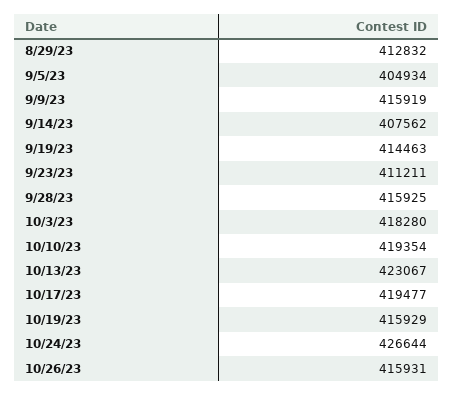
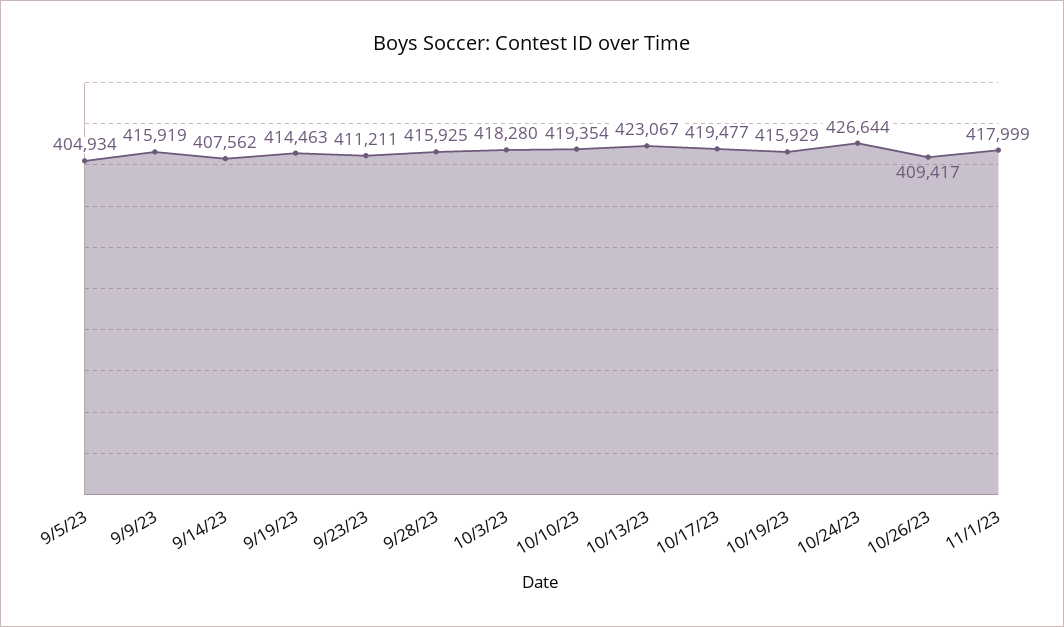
8/29/23: 412832 -> none
10/26/23: 415931 -> 409417
11/1/23: none -> 417999

